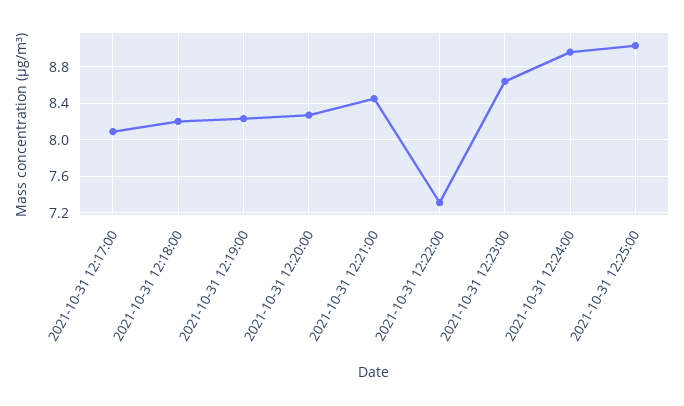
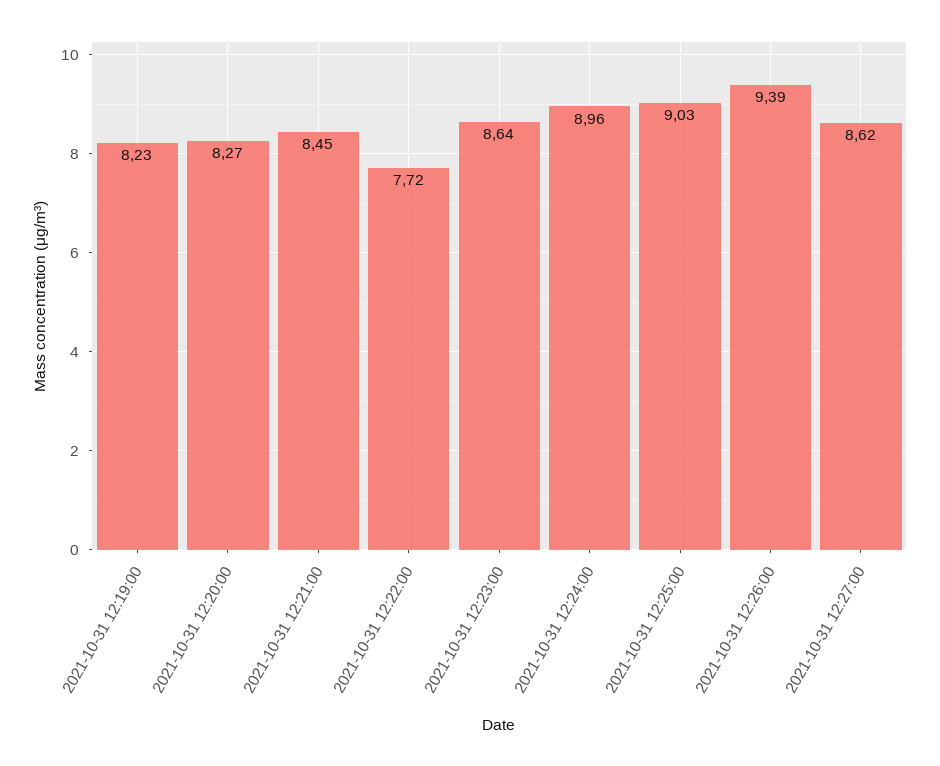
2021-10-31 12:17:00: 8.1 -> none
2021-10-31 12:18:00: 8.2 -> none
2021-10-31 12:22:00: 7.3 -> 7.72
2021-10-31 12:26:00: none -> 9.39
2021-10-31 12:27:00: none -> 8.62

